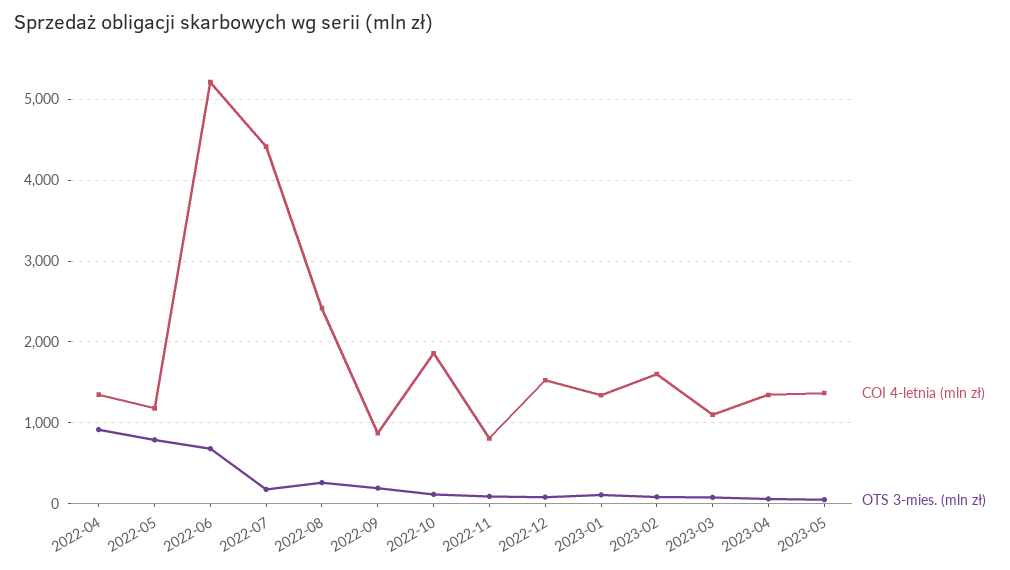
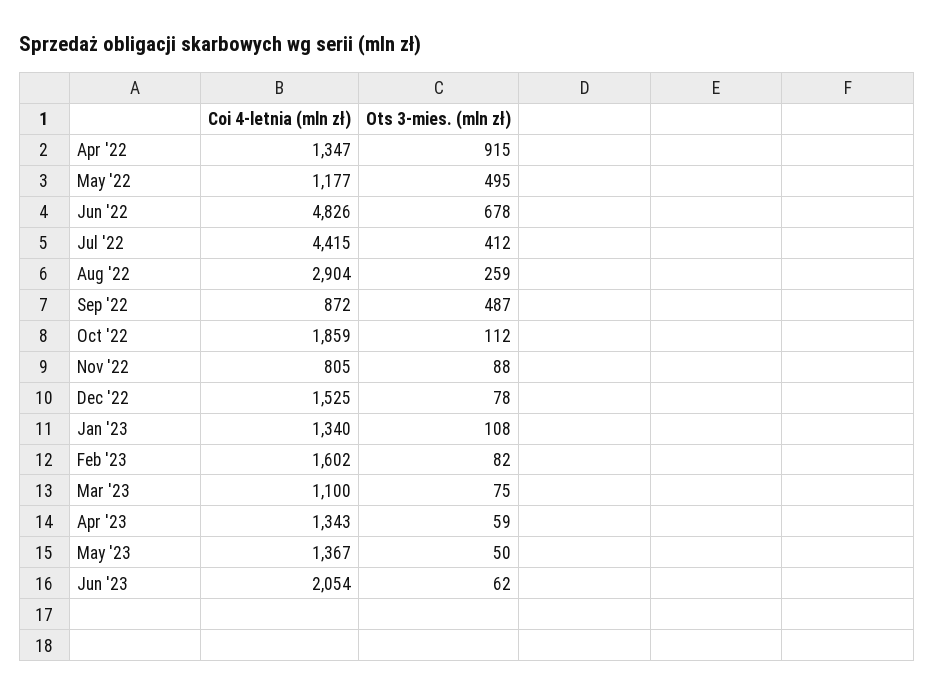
OTS 3-mies. (mln zł), 2022-05: 800 -> 495
COI 4-letnia (mln zł), 2022-06: 5200 -> 4826
OTS 3-mies. (mln zł), 2022-07: 200 -> 412
COI 4-letnia (mln zł), 2022-08: 2400 -> 2904
OTS 3-mies. (mln zł), 2022-09: 200 -> 487
COI 4-letnia (mln zł), Jun '23: none -> 2054
OTS 3-mies. (mln zł), Jun '23: none -> 62

